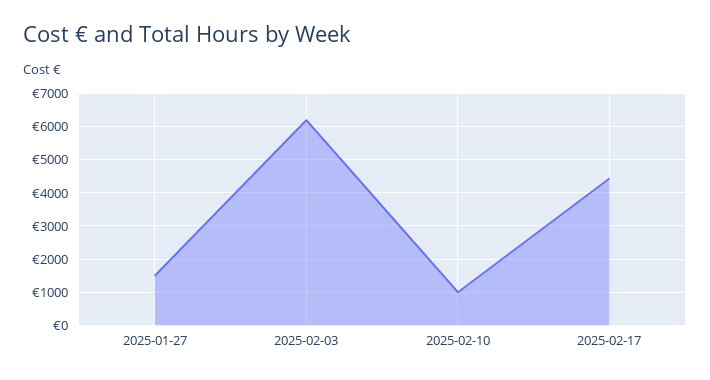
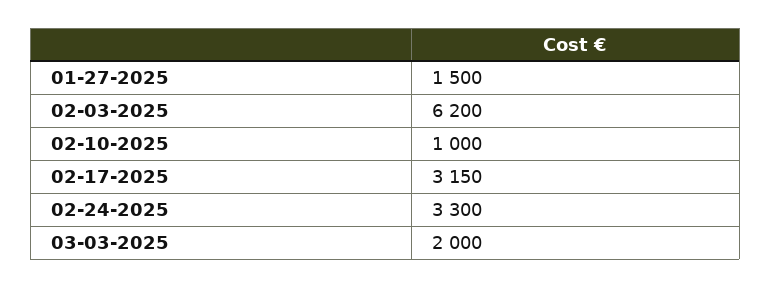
2025-02-17: 4400 -> 3150
02-24-2025: none -> 3300
03-03-2025: none -> 2000

